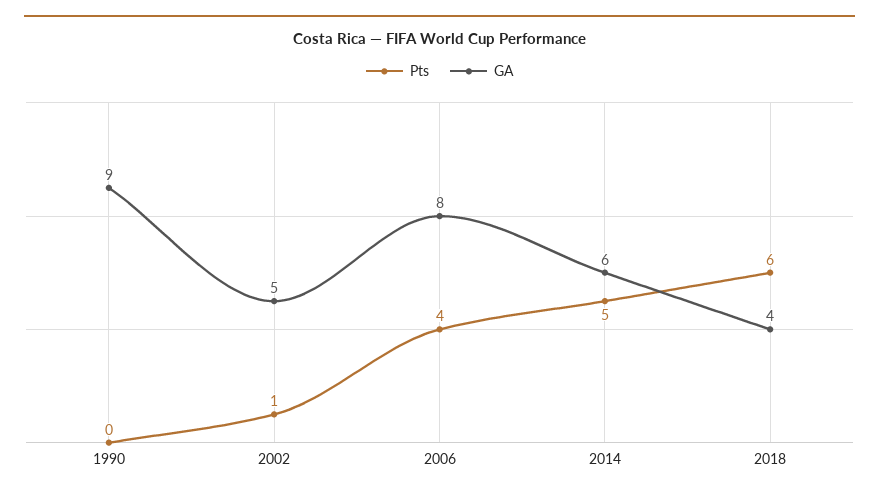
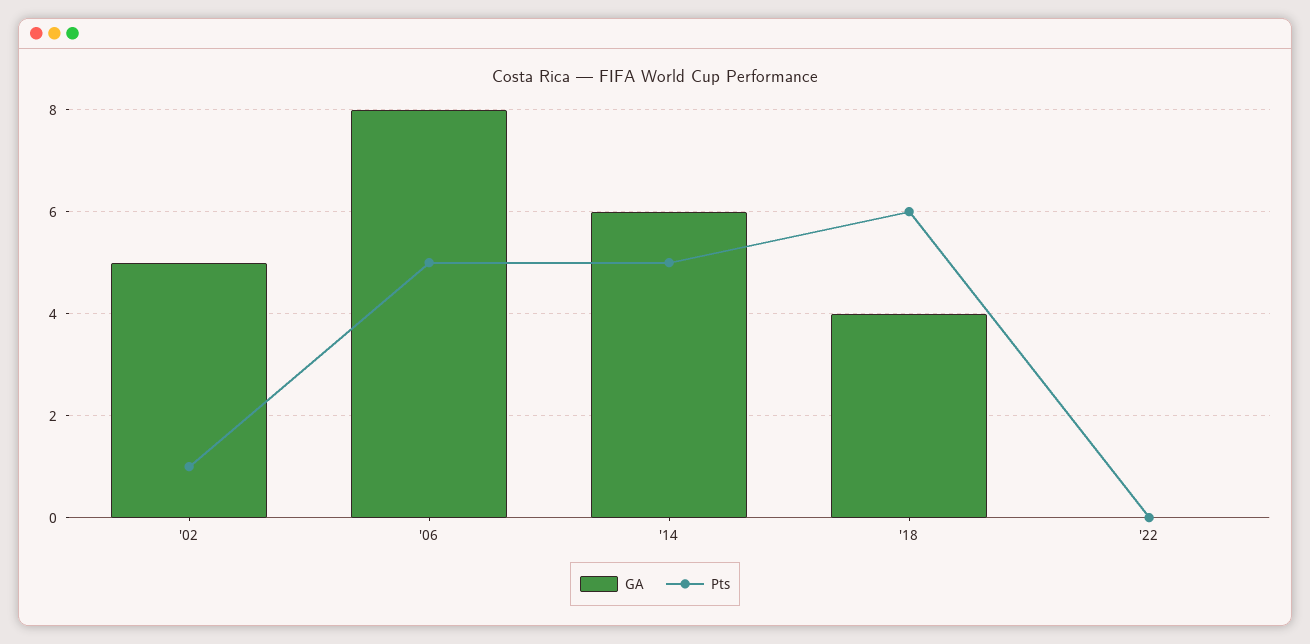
Pts, 1990: 0 -> none
GA, 1990: 9 -> none
Pts, 2006: 4 -> 5
GA, '22: none -> 0
Pts, '22: none -> 0

